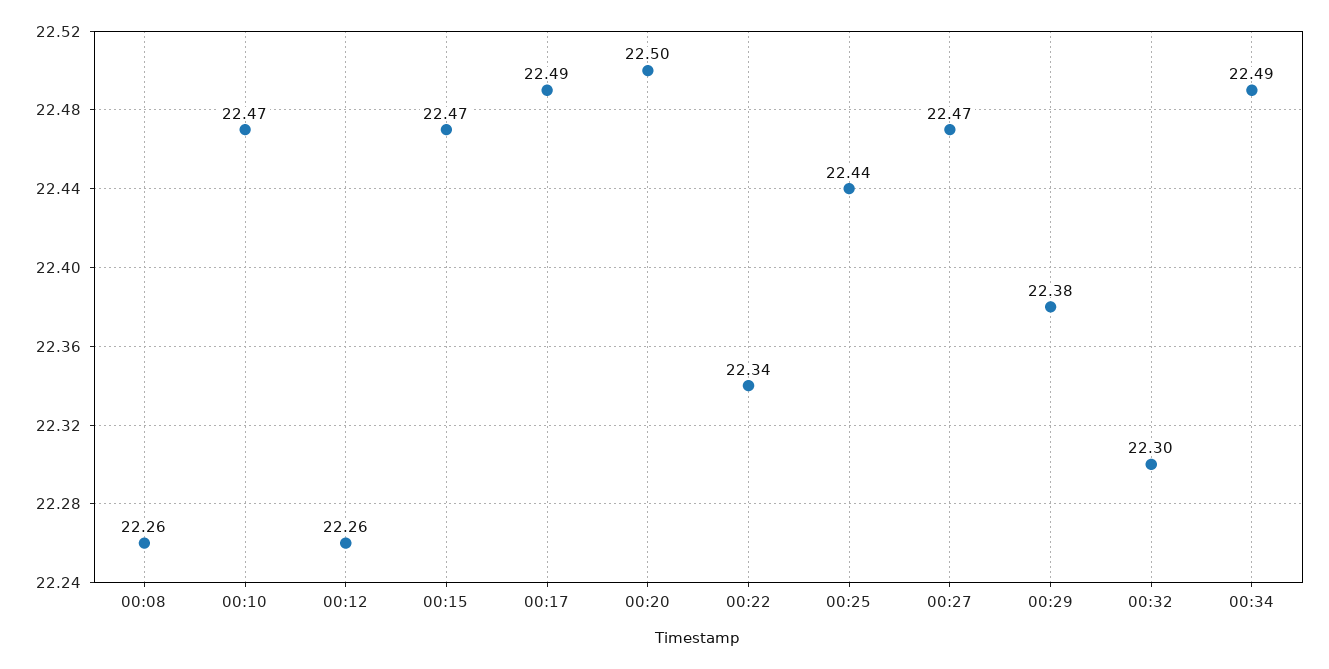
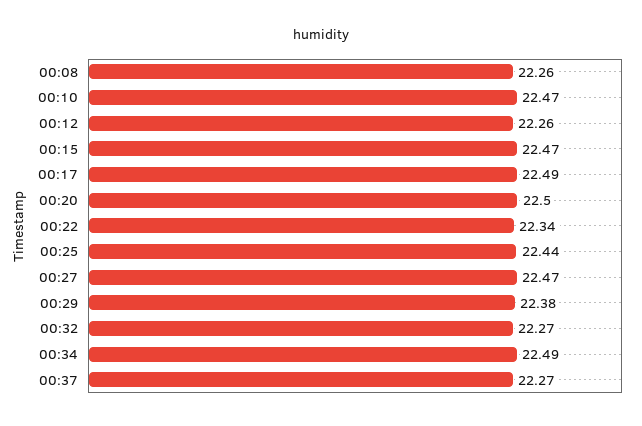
00:32: 22.3 -> 22.27
00:37: none -> 22.27

